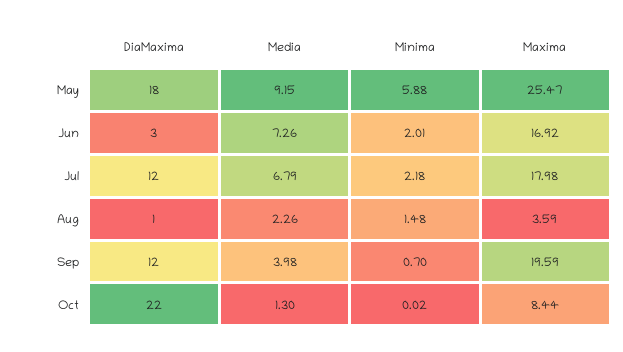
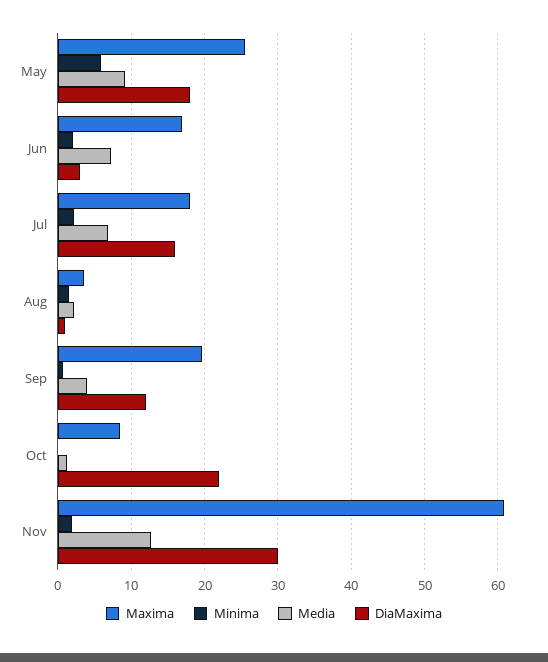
DiaMaxima, Jul: 12 -> 16
Maxima, Nov: none -> 61
Minima, Nov: none -> 2
Media, Nov: none -> 13
DiaMaxima, Nov: none -> 30

